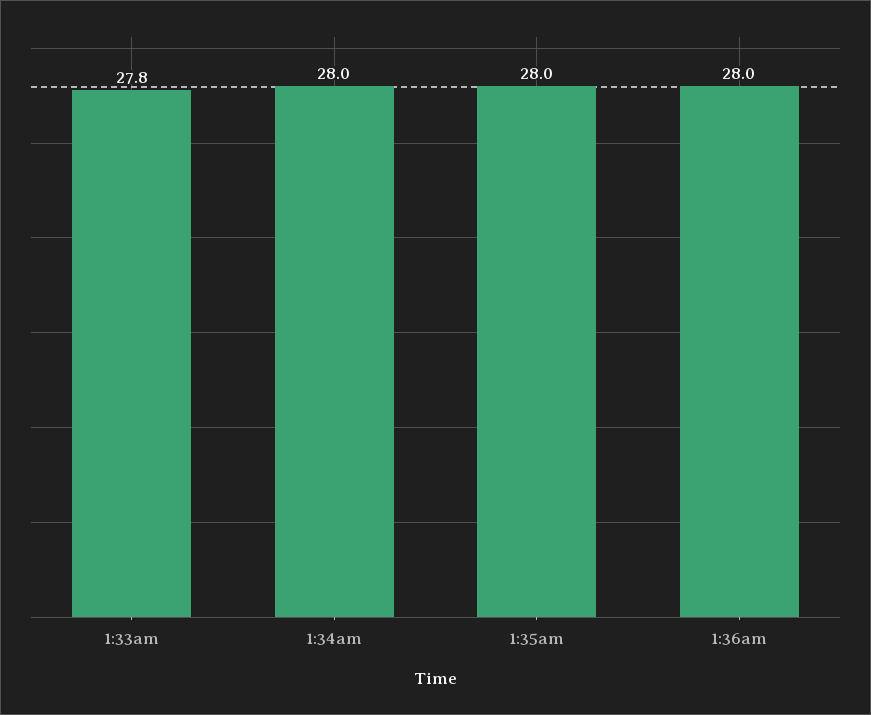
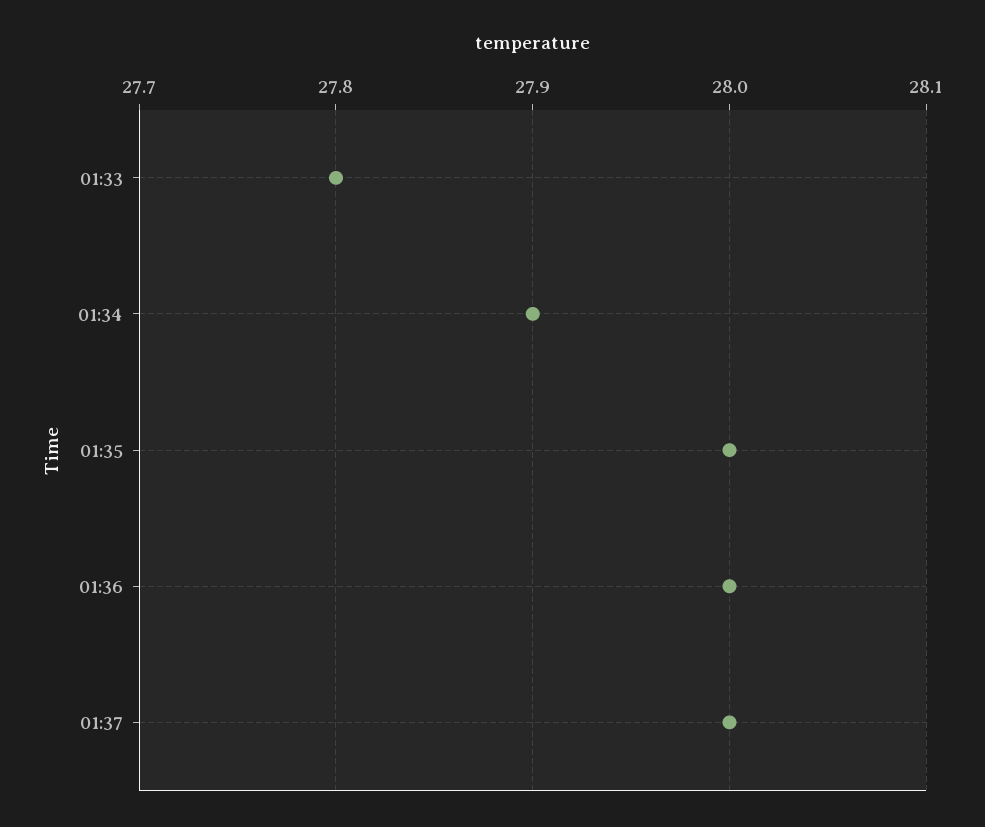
1:34am: 28 -> 27.9
01:37: none -> 28

